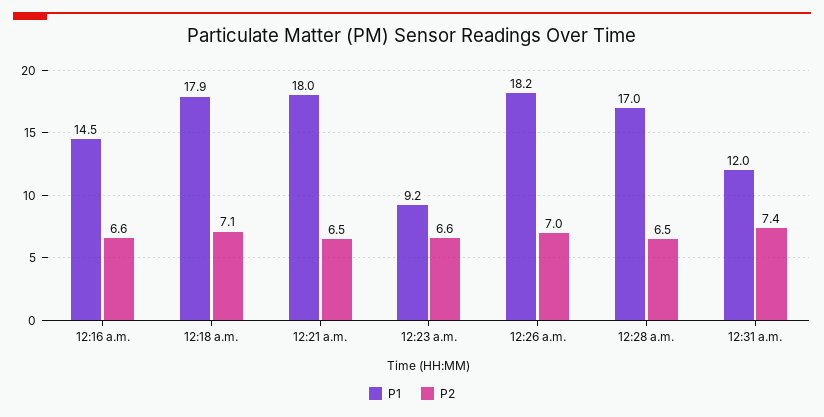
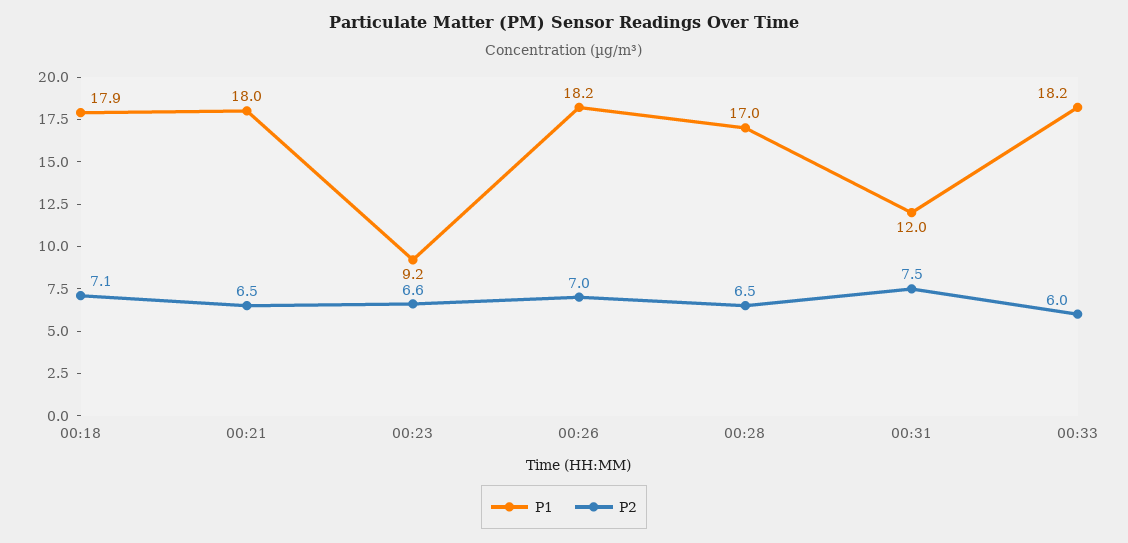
P1, 12:16 a.m.: 14.5 -> none
P2, 12:16 a.m.: 6.6 -> none
P2, 12:31 a.m.: 7.4 -> 7.5
P1, 00:33: none -> 18.2
P2, 00:33: none -> 6

